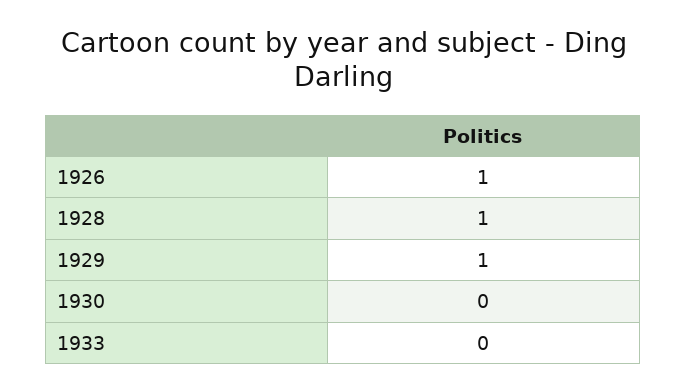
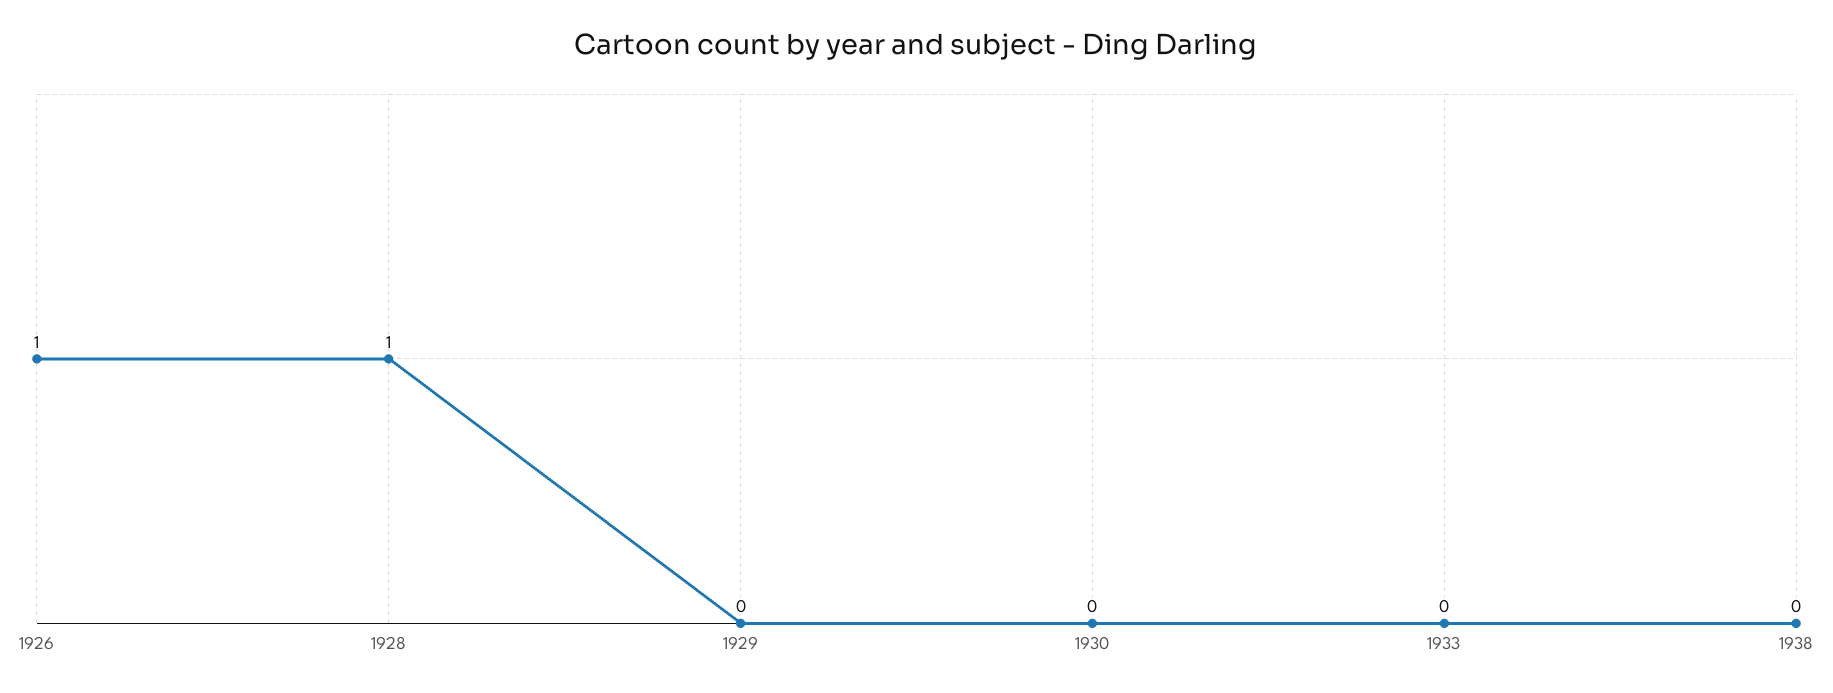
1929: 1 -> 0
1938: none -> 0

